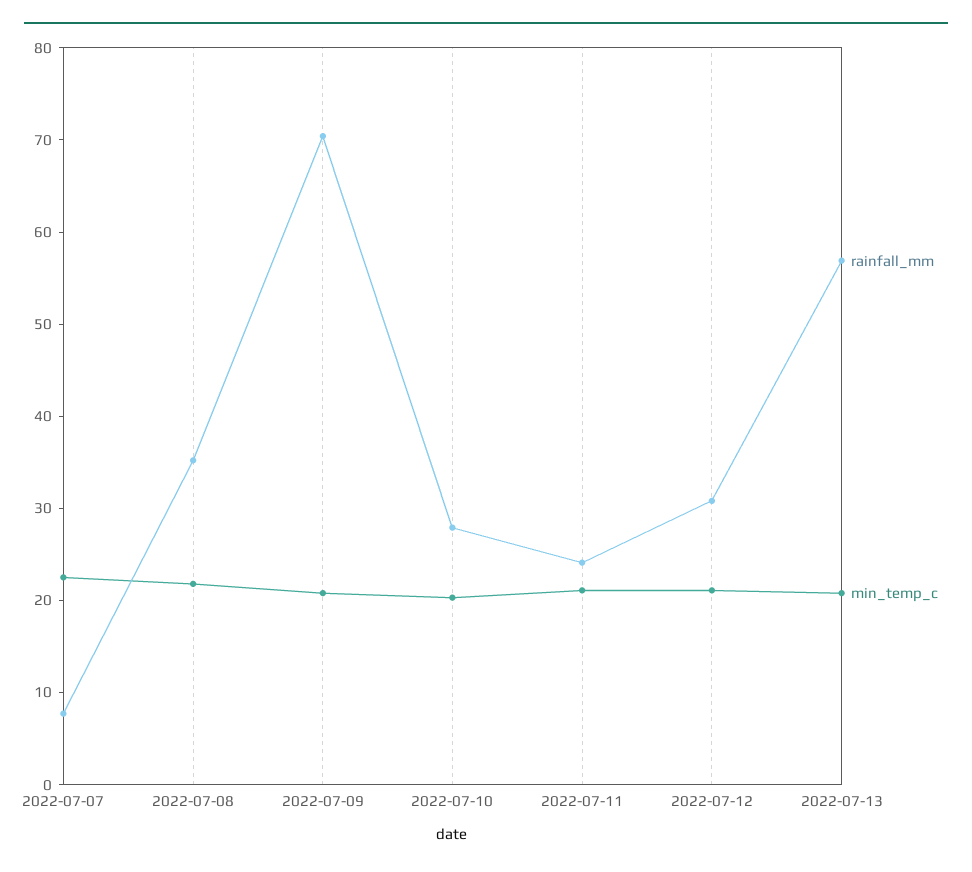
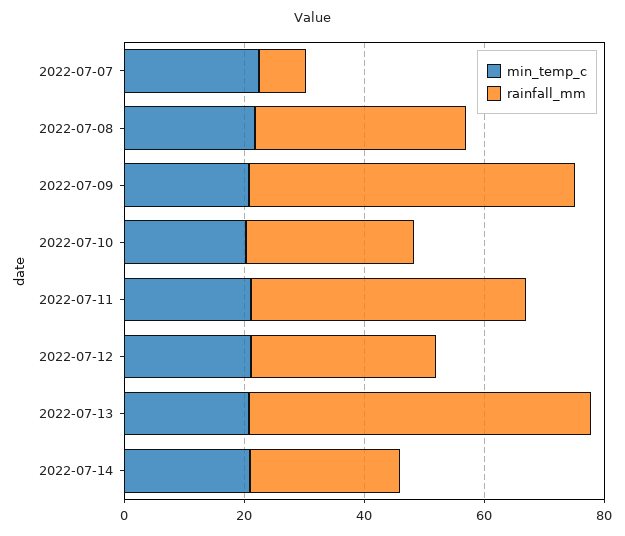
rainfall_mm, 2022-07-09: 70 -> 55
rainfall_mm, 2022-07-11: 24 -> 45
min_temp_c, 2022-07-14: none -> 20
rainfall_mm, 2022-07-14: none -> 25

